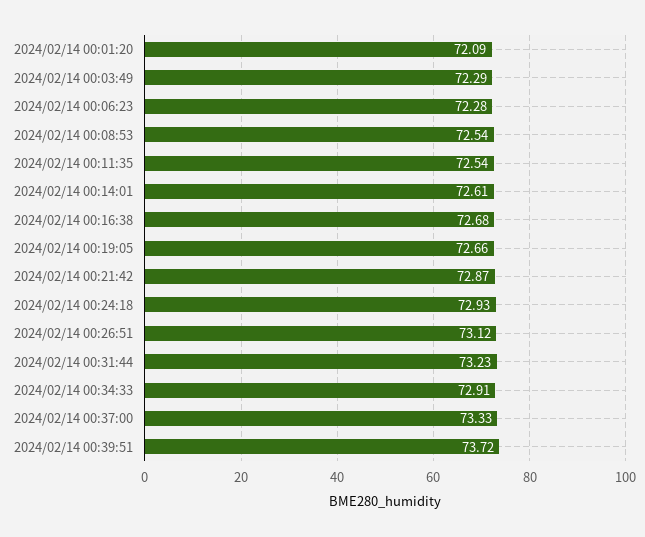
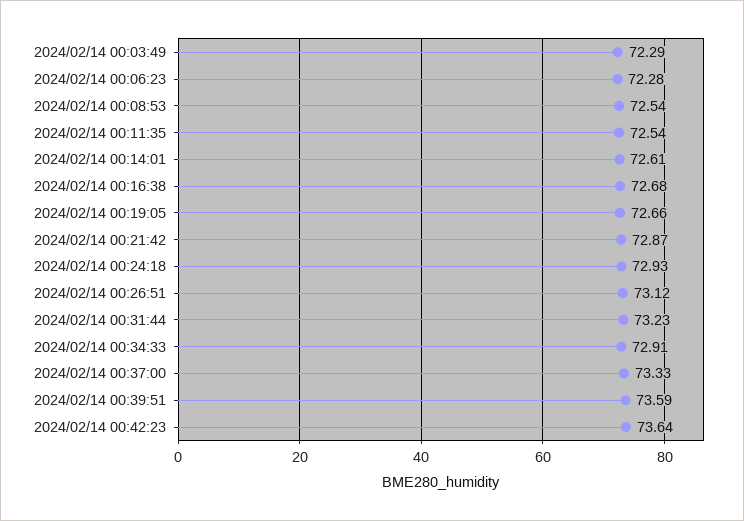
2024/02/14 00:01:20: 72.09 -> none
2024/02/14 00:39:51: 73.72 -> 73.59
2024/02/14 00:42:23: none -> 73.64

